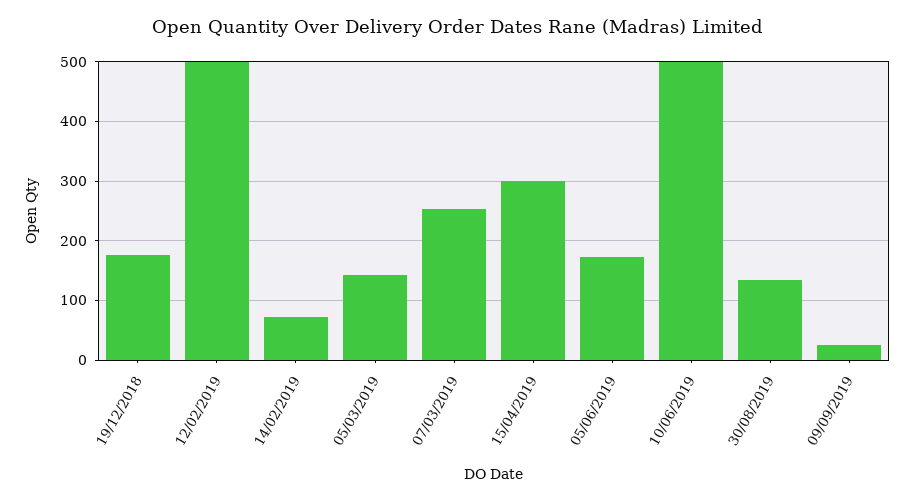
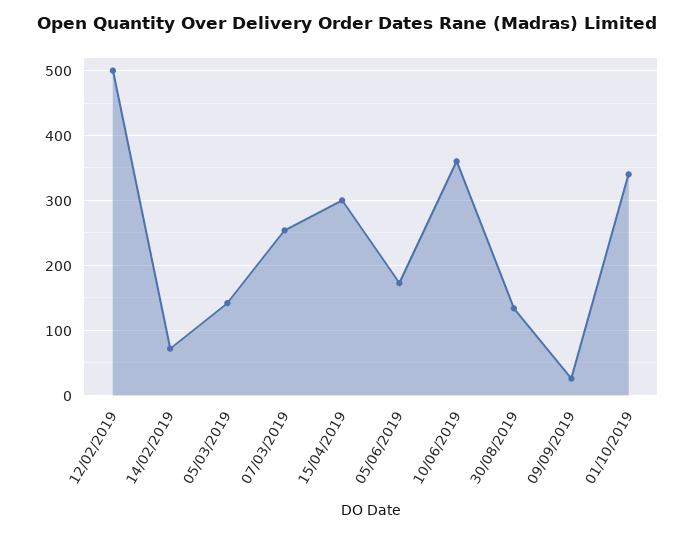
19/12/2018: 180 -> none
10/06/2019: 500 -> 360
01/10/2019: none -> 340

